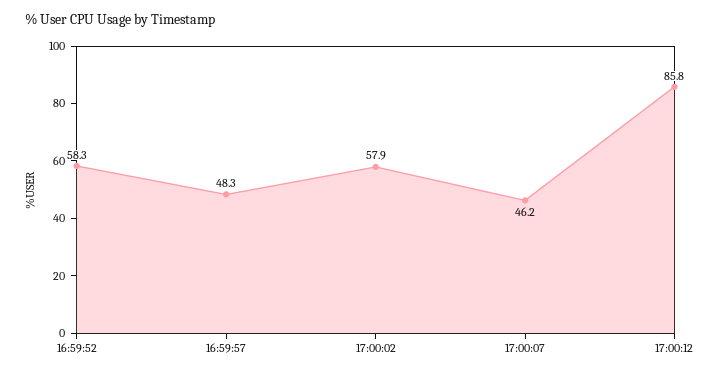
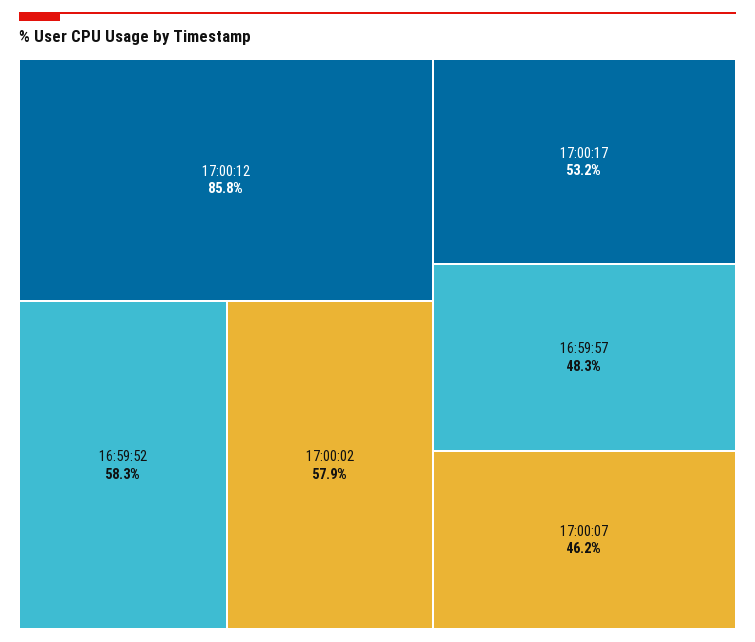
17:00:17: none -> 53.2

